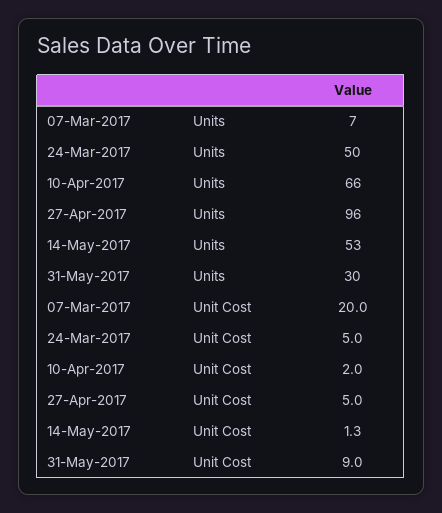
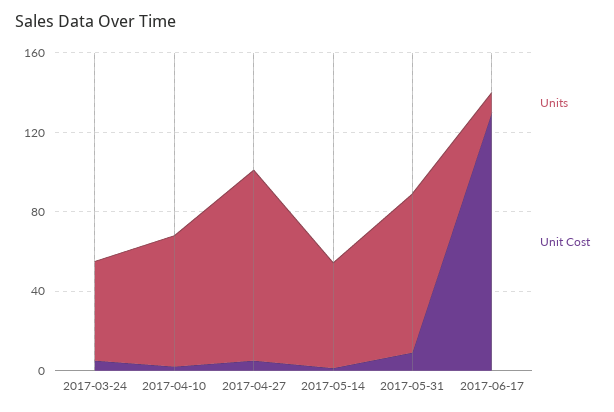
Units, 07-Mar-2017: 7 -> none
Units, 31-May-2017: 30 -> 80
Unit Cost, 07-Mar-2017: 20 -> none
Units, 2017-06-17: none -> 10
Unit Cost, 2017-06-17: none -> 130

